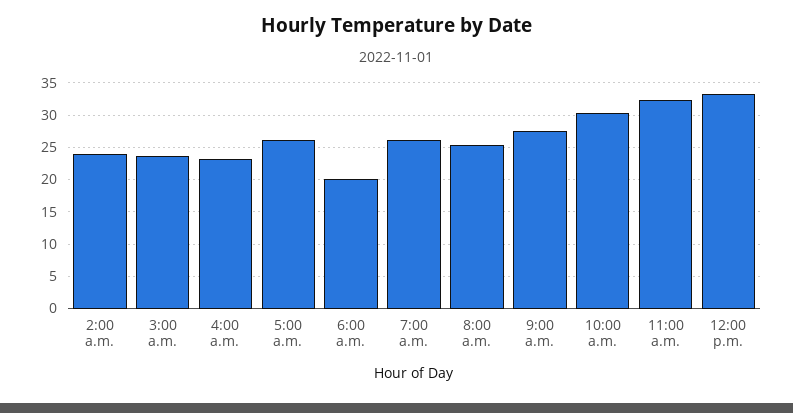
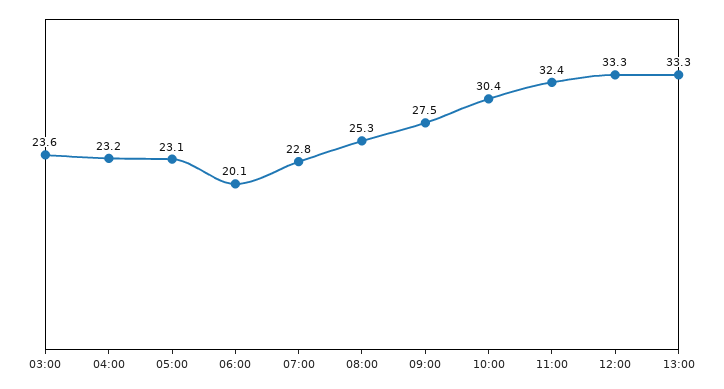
2:00 a.m.: 24 -> none
5:00 a.m.: 26 -> 23.1
7:00 a.m.: 26 -> 22.8
13:00: none -> 33.3

